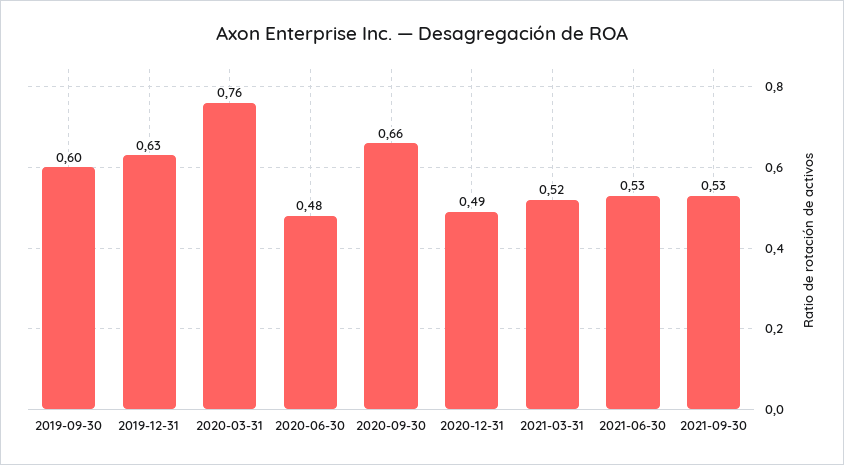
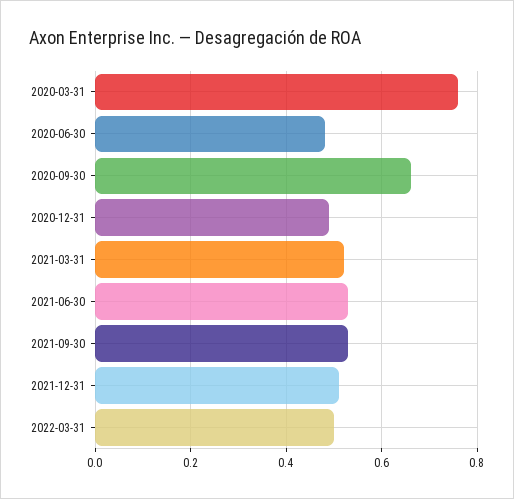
2019-09-30: 0.6 -> none
2019-12-31: 0.63 -> none
2021-12-31: none -> 0.5
2022-03-31: none -> 0.5

